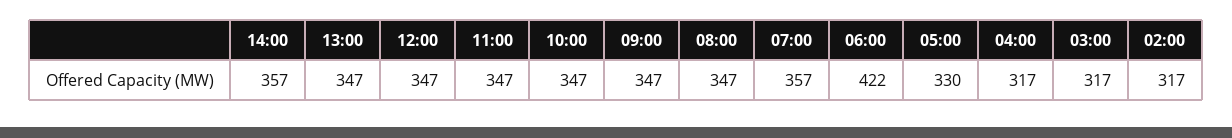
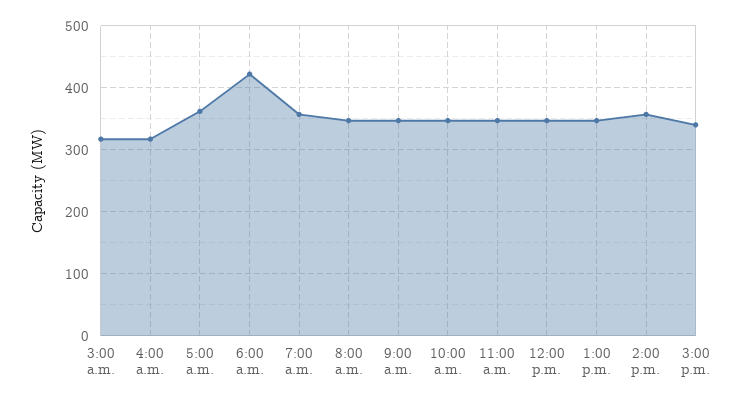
05:00: 330 -> 360
02:00: 317 -> none
3:00 p.m.: none -> 340

